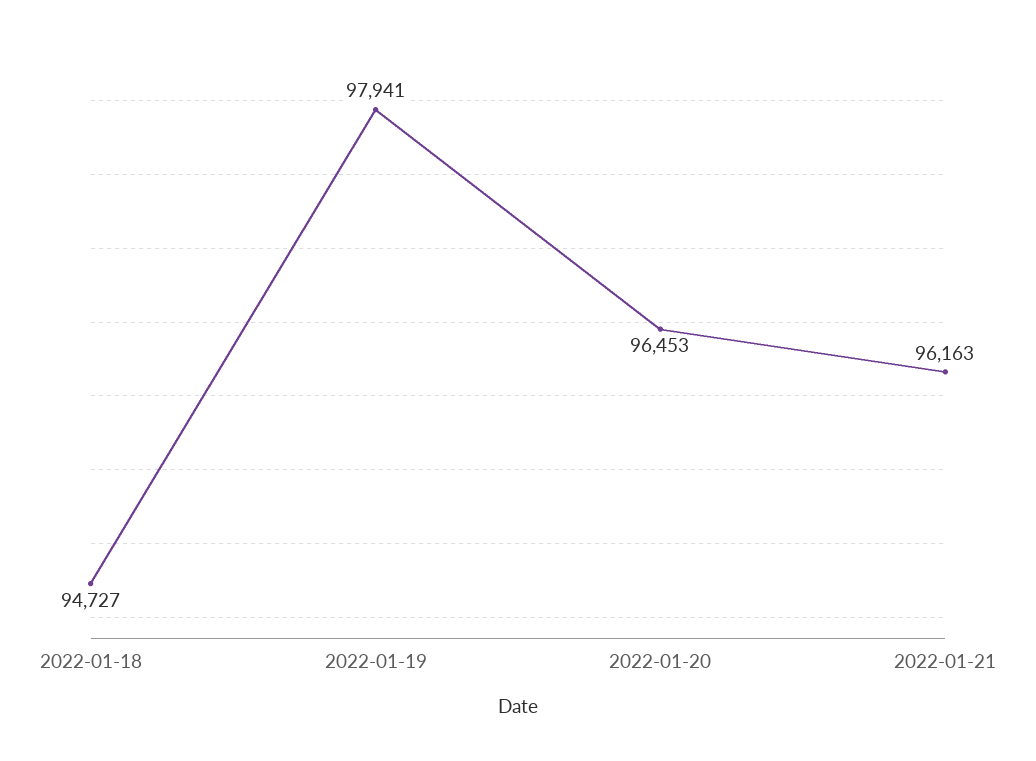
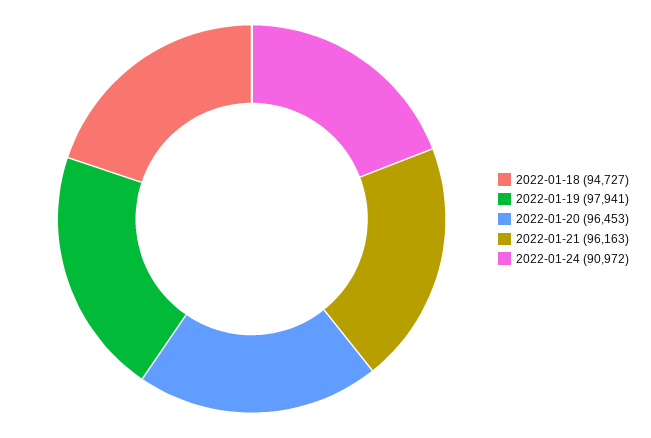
2022-01-24: none -> 90972

